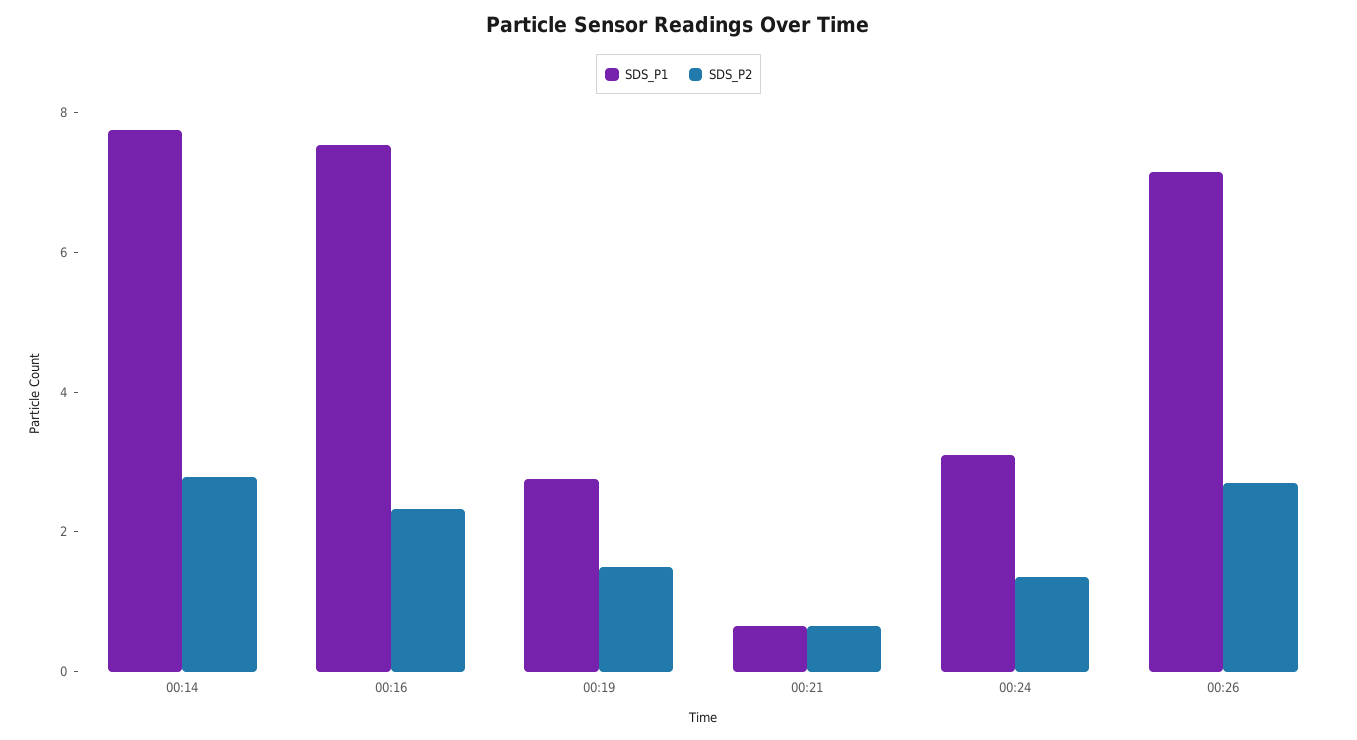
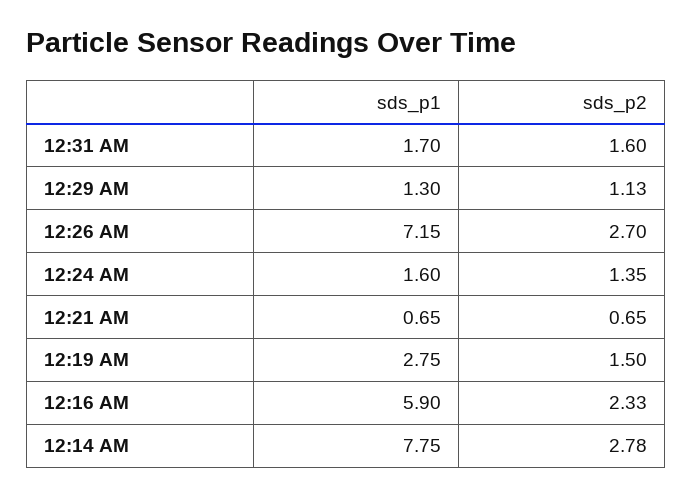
SDS_P1, 00:16: 7.5 -> 5.9
SDS_P1, 00:24: 3 -> 1.6
SDS_P1, 12:31 AM: none -> 1.7
SDS_P2, 12:31 AM: none -> 1.6
SDS_P1, 12:29 AM: none -> 1.3
SDS_P2, 12:29 AM: none -> 1.13

